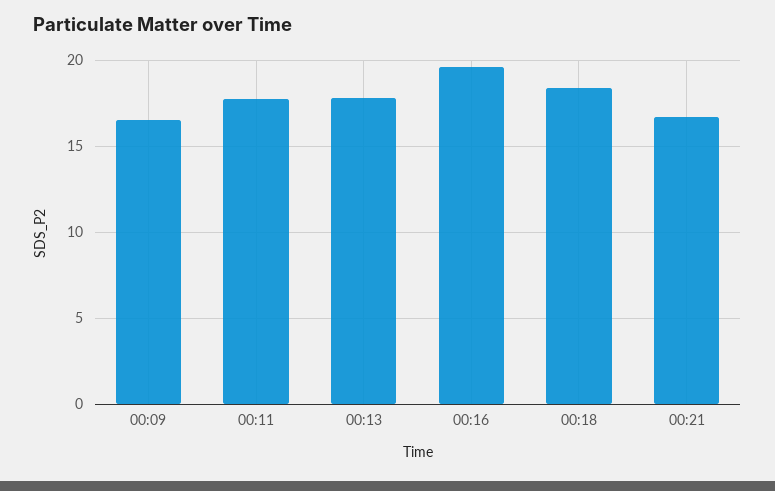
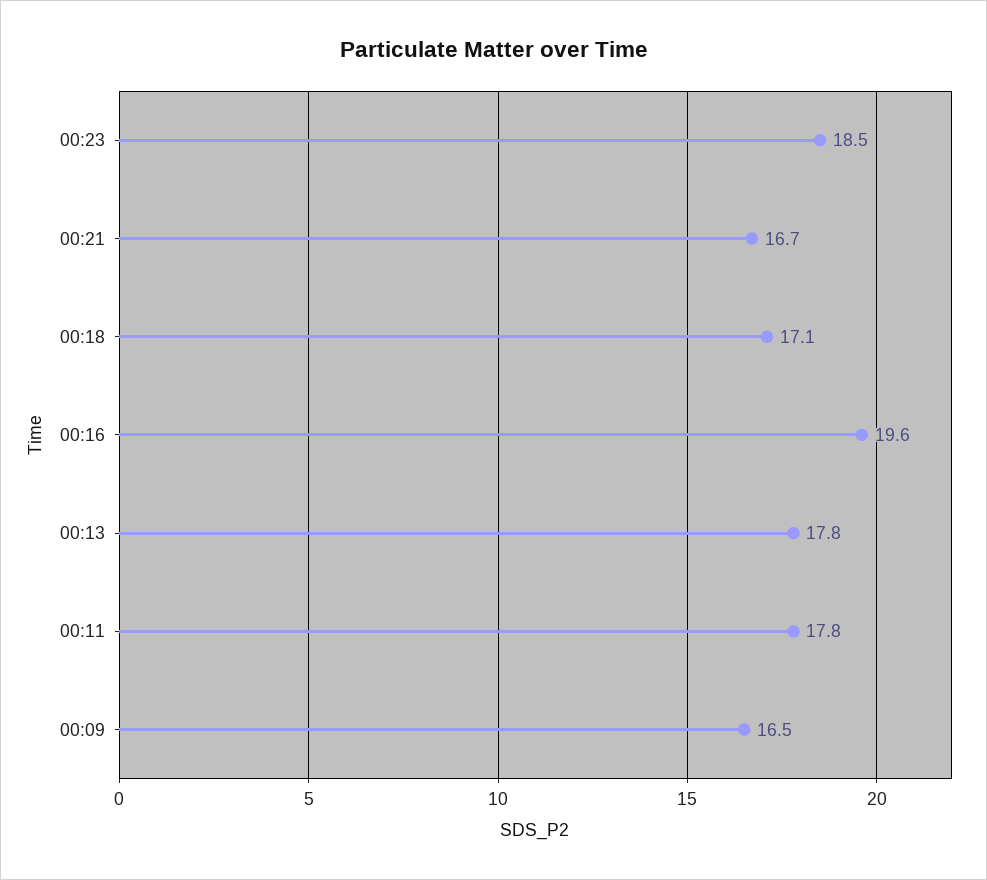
00:18: 18.5 -> 17.1
00:23: none -> 18.5

